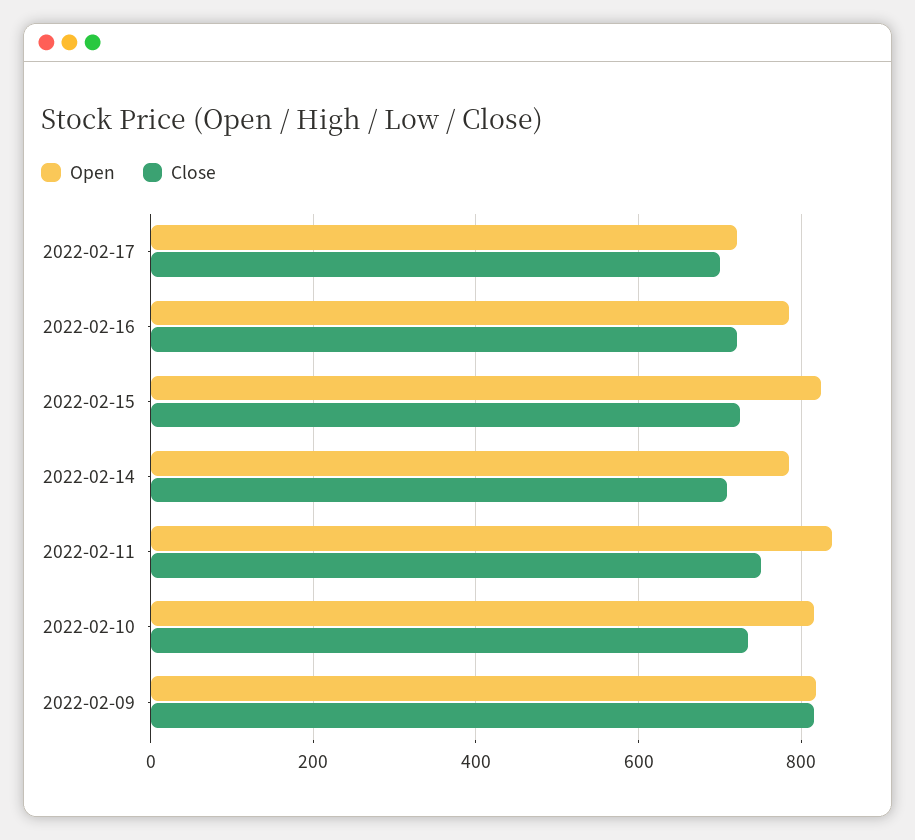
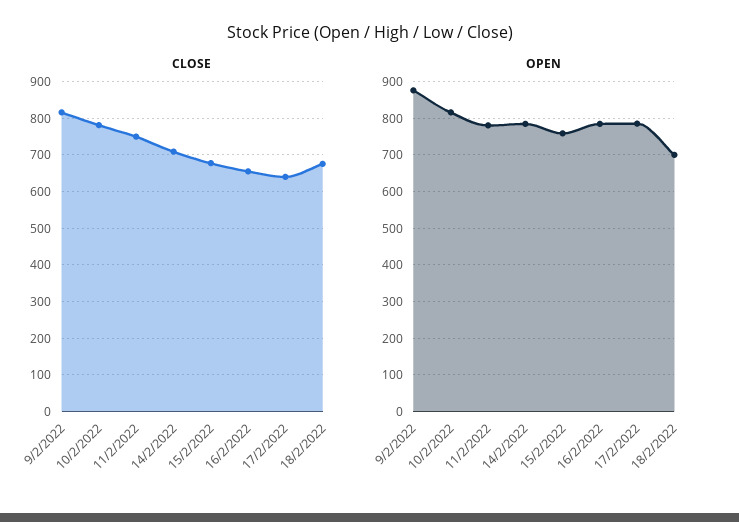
Open, 2022-02-17: 720 -> 780
Close, 2022-02-17: 700 -> 640
Close, 2022-02-16: 720 -> 660
Open, 2022-02-15: 820 -> 760
Close, 2022-02-15: 720 -> 680
Open, 2022-02-11: 840 -> 780
Close, 2022-02-10: 740 -> 780
Open, 2022-02-09: 820 -> 880
Close, 18/2/2022: none -> 680
Open, 18/2/2022: none -> 700

